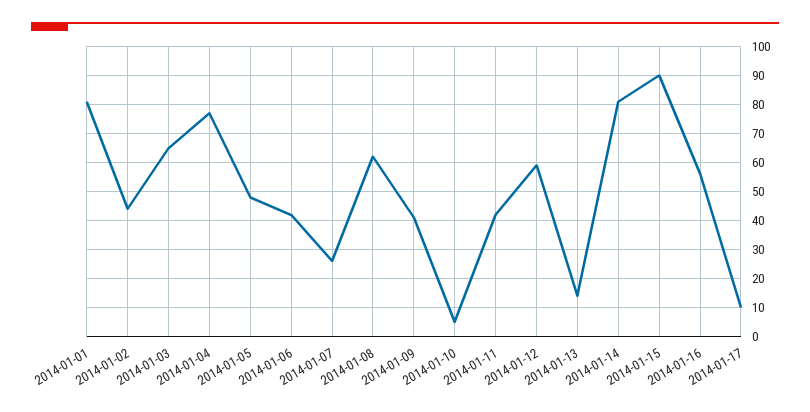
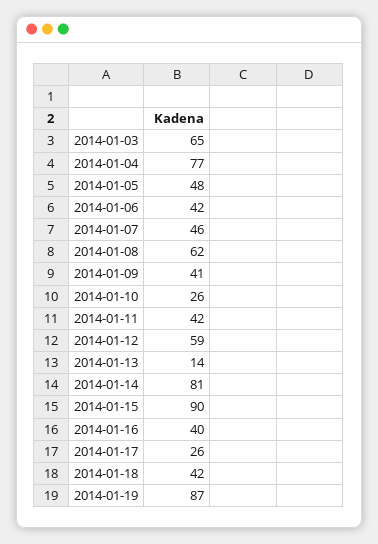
2014-01-01: 80 -> none
2014-01-02: 45 -> none
2014-01-07: 25 -> 46
2014-01-10: 5 -> 26
2014-01-16: 55 -> 40
2014-01-17: 10 -> 26
2014-01-18: none -> 42
2014-01-19: none -> 87

